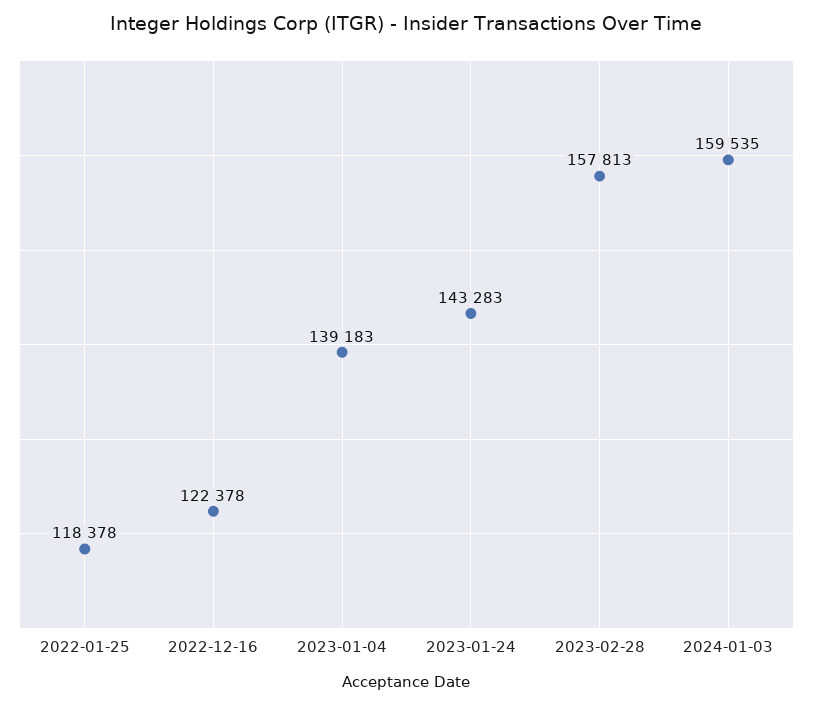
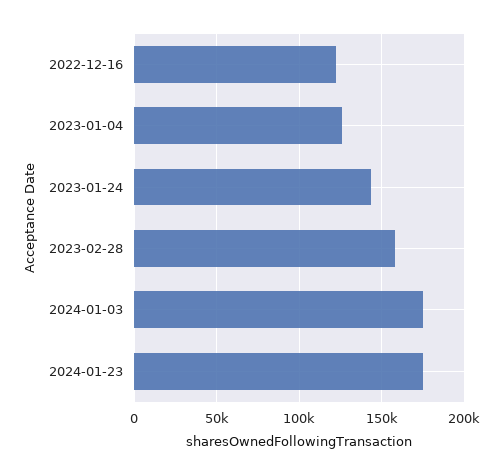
2022-01-25: 118378 -> none
2023-01-04: 139183 -> 125000
2024-01-03: 159535 -> 175000
2024-01-23: none -> 175000

